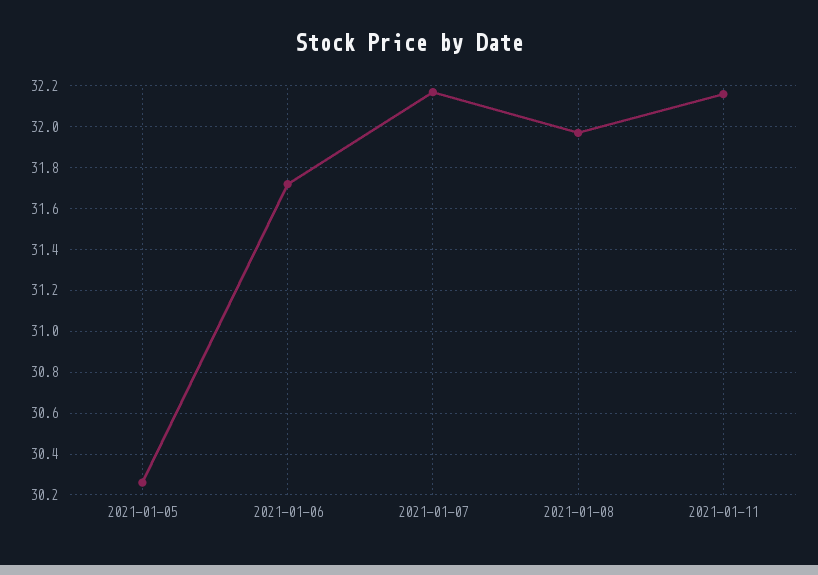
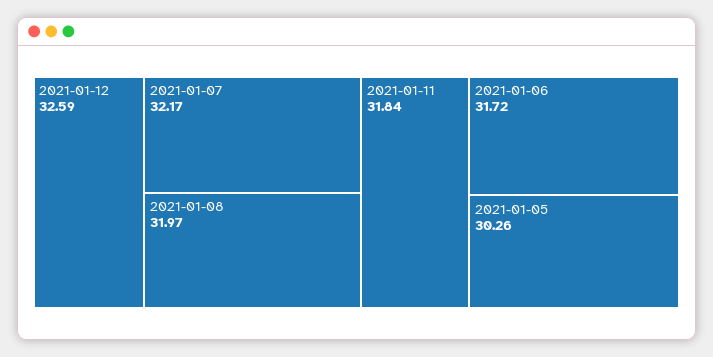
2021-01-11: 32.15 -> 31.84
2021-01-12: none -> 32.59

